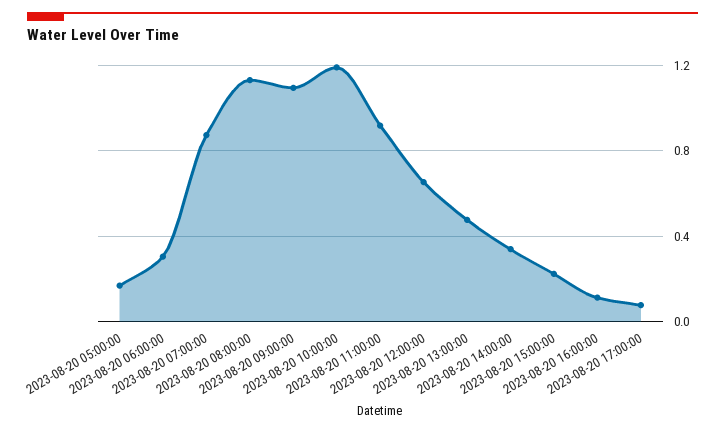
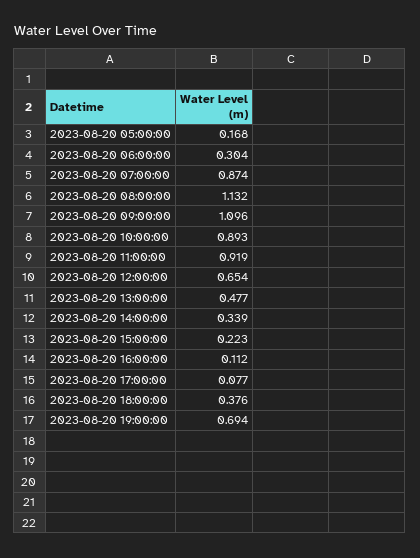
2023-08-20 10:00:00: 1.2 -> 0.893
2023-08-20 18:00:00: none -> 0.376
2023-08-20 19:00:00: none -> 0.694

